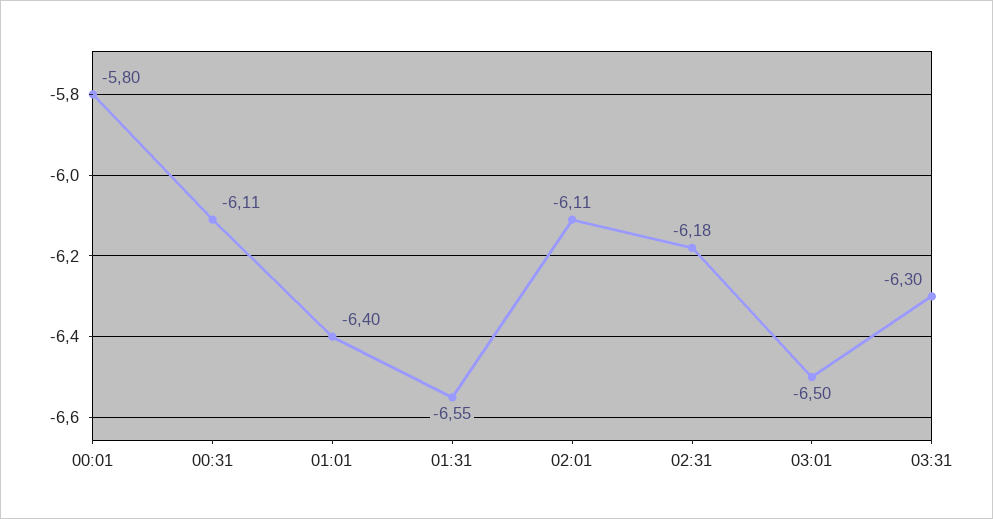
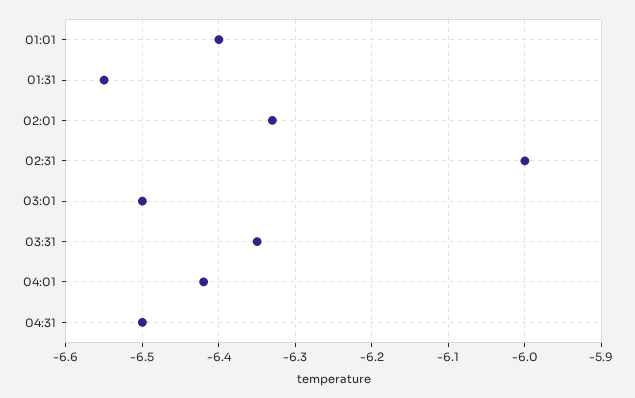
00:01: -5.8 -> none
00:31: -6.11 -> none
02:01: -6.11 -> -6.33
02:31: -6.18 -> -6
03:31: -6.3 -> -6.35
04:01: none -> -6.42
04:31: none -> -6.5

